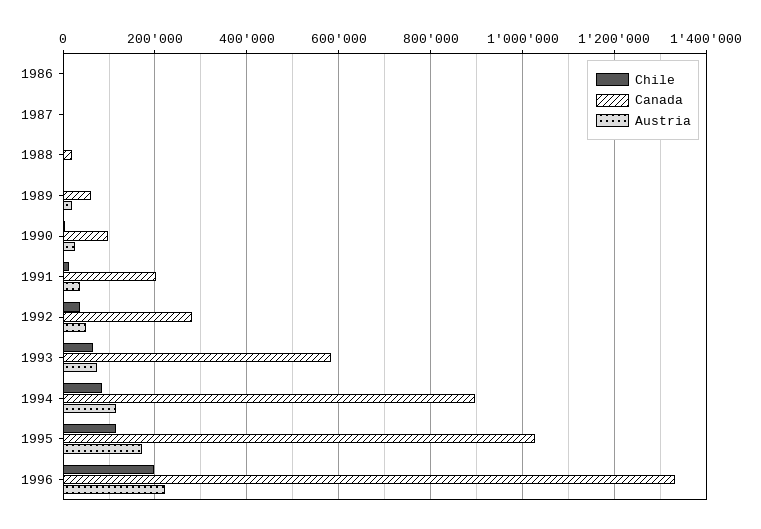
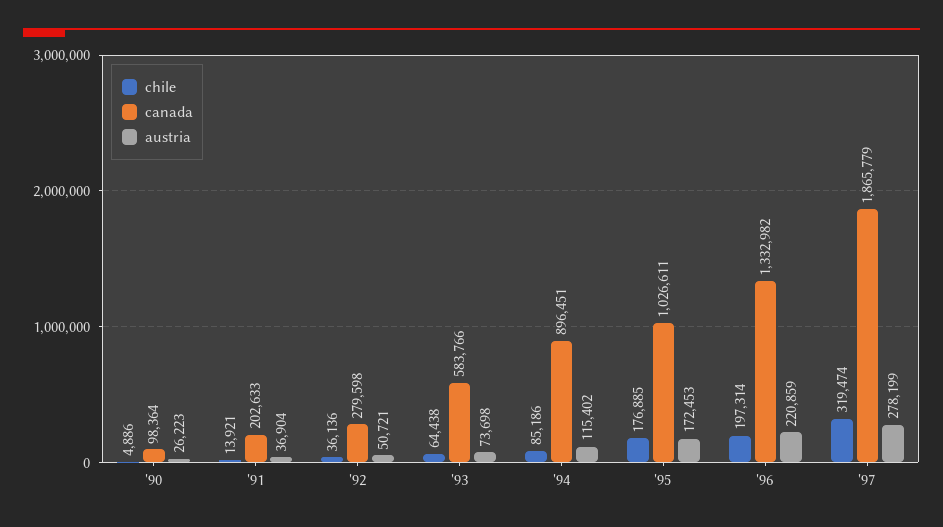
Chile, 1986: 0 -> none
Canada, 1986: 0 -> none
Austria, 1986: 0 -> none
Chile, 1987: 0 -> none
Canada, 1987: 0 -> none
Austria, 1987: 0 -> none
Chile, 1988: 0 -> none
Canada, 1988: 20000 -> none
Austria, 1988: 0 -> none
Chile, 1989: 0 -> none
Canada, 1989: 60000 -> none
Austria, 1989: 20000 -> none
Chile, 1995: 120000 -> 176885
Chile, '97: none -> 319474
Canada, '97: none -> 1865779
Austria, '97: none -> 278199

